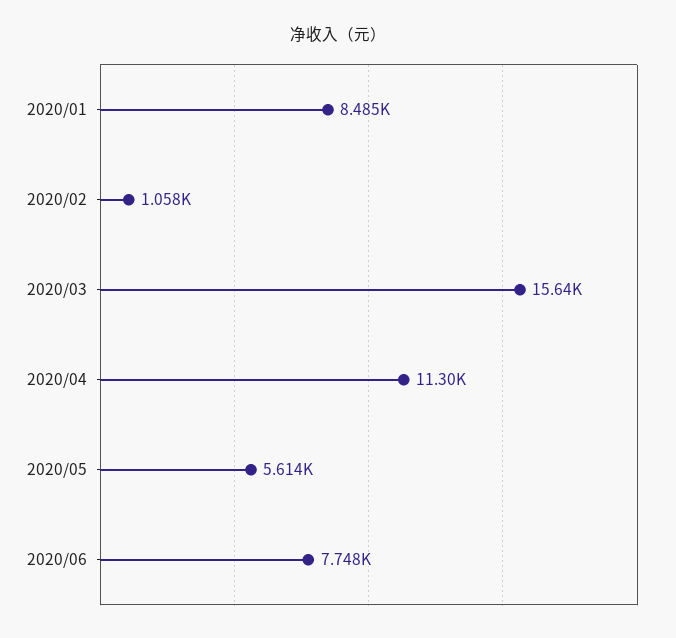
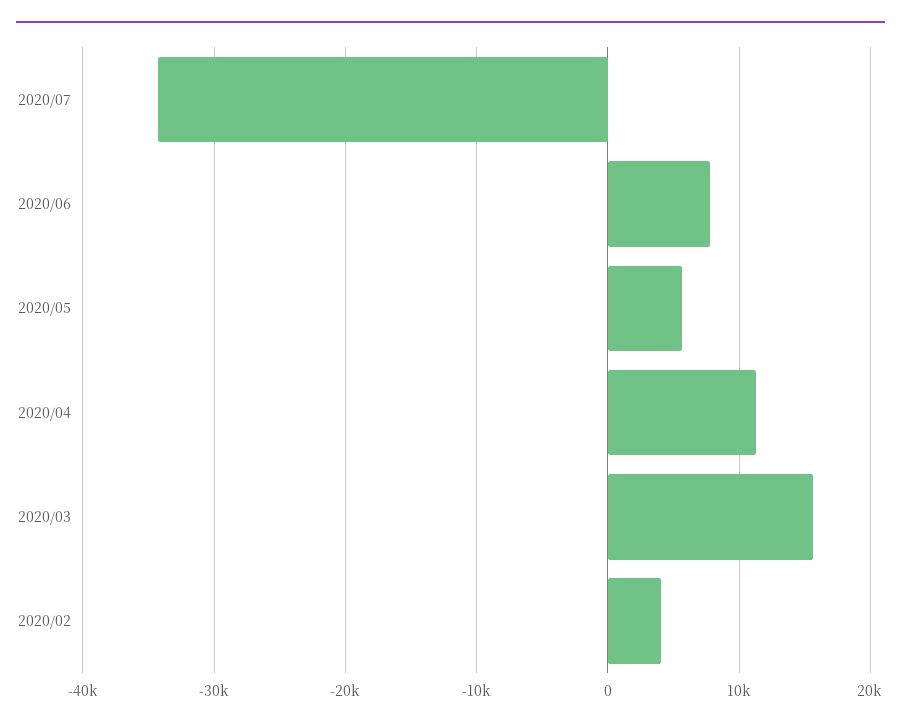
2020/01: 8485 -> none
2020/02: 1058 -> 4000
2020/07: none -> -34000

